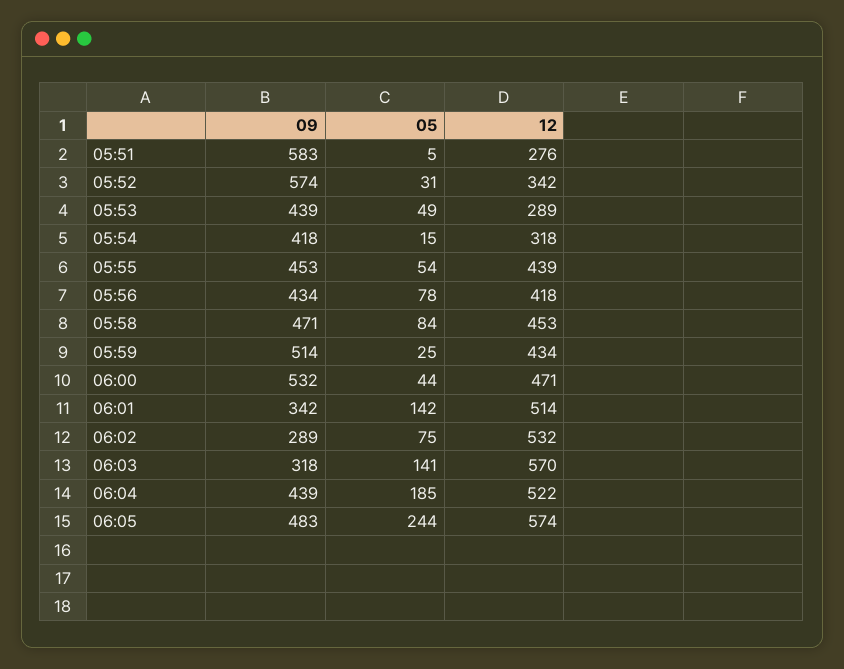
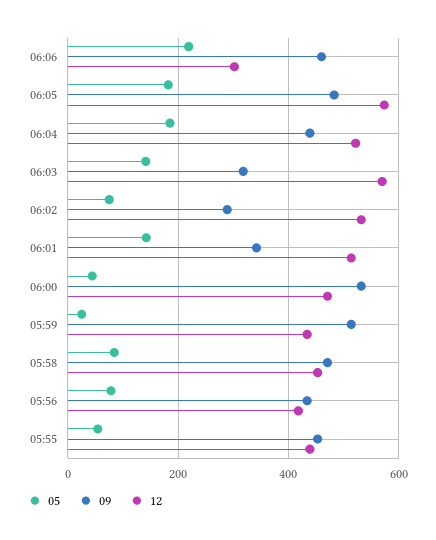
09, 05:51: 583 -> none
05, 05:51: 5 -> none
12, 05:51: 276 -> none
09, 05:52: 574 -> none
05, 05:52: 31 -> none
12, 05:52: 342 -> none
09, 05:53: 439 -> none
05, 05:53: 49 -> none
12, 05:53: 289 -> none
09, 05:54: 418 -> none
05, 05:54: 15 -> none
12, 05:54: 318 -> none
05, 06:05: 244 -> 180
05, 06:06: none -> 220
09, 06:06: none -> 460
12, 06:06: none -> 300

